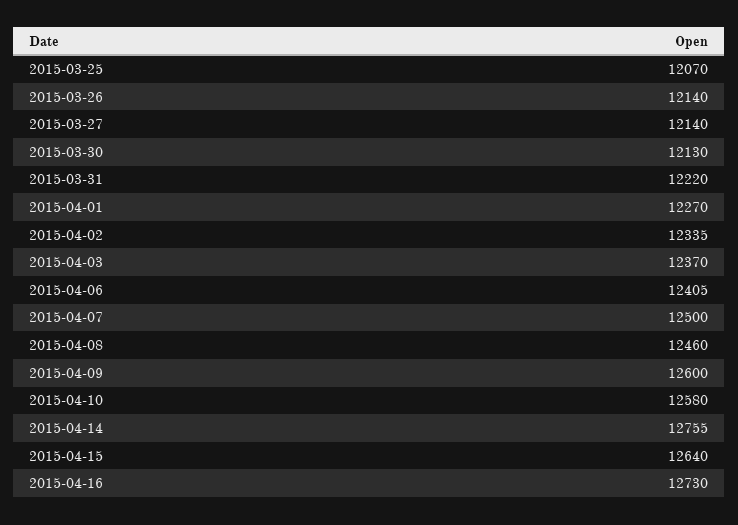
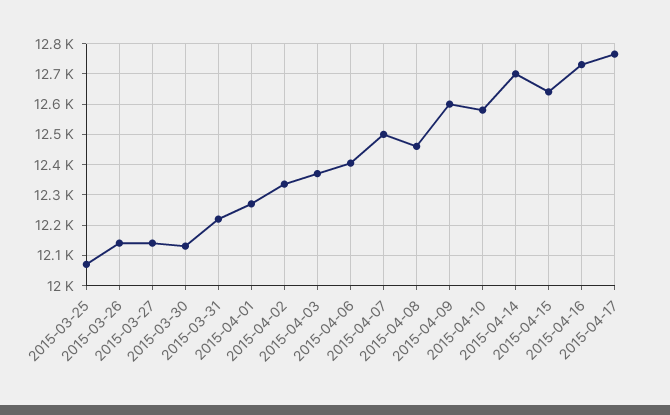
2015-04-14: 12755 -> 12700
2015-04-17: none -> 12760

